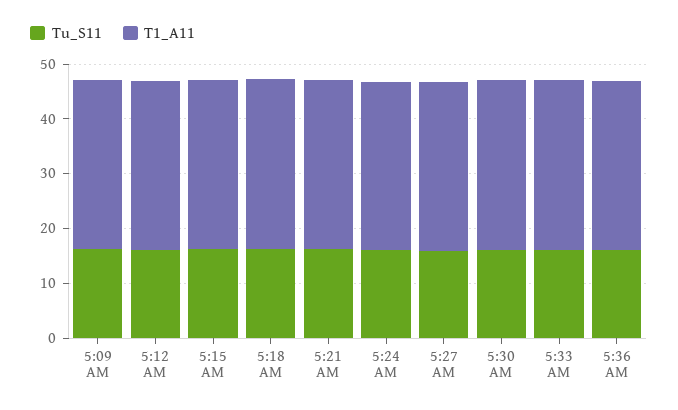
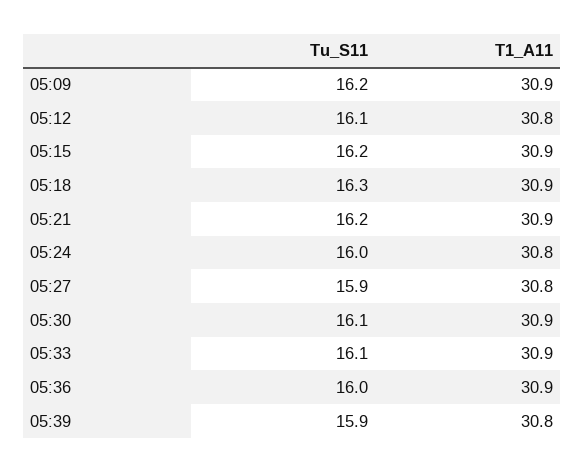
Tu_S11, 05:39: none -> 15.9
T1_A11, 05:39: none -> 30.8

